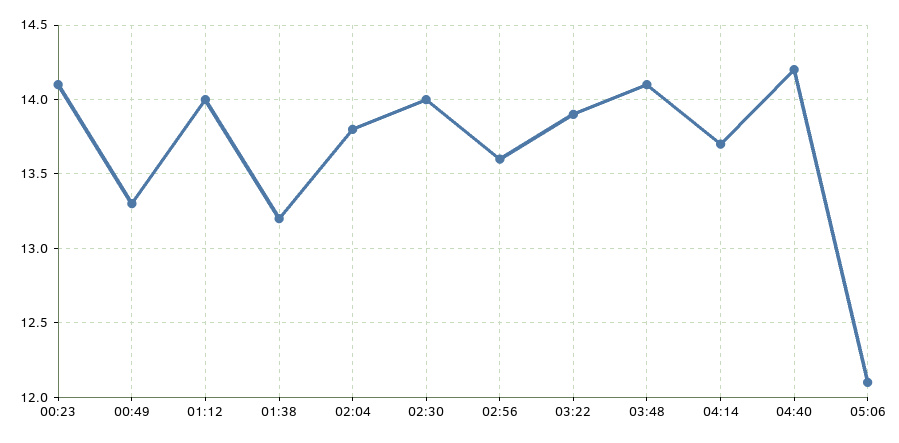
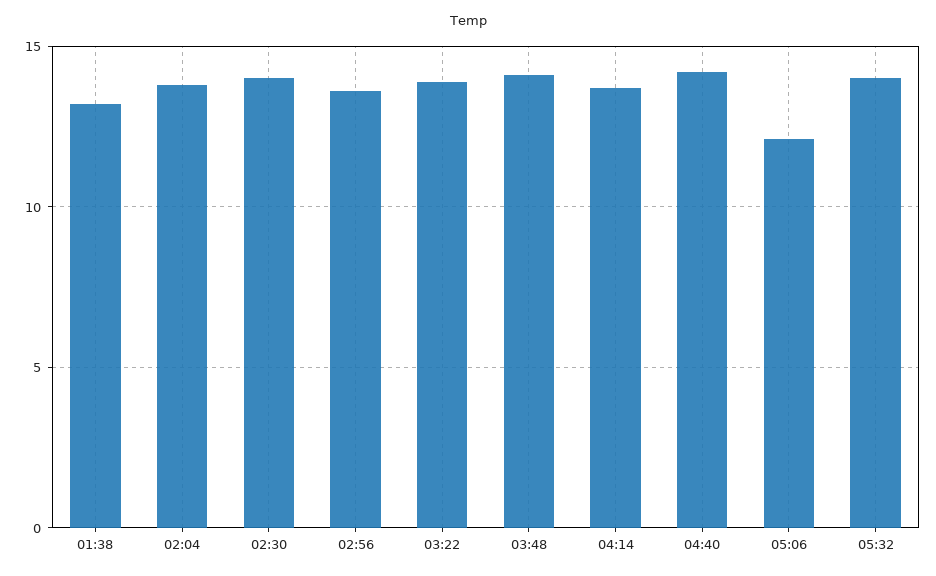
00:23: 14.1 -> none
00:49: 13.3 -> none
01:12: 14 -> none
05:32: none -> 14

